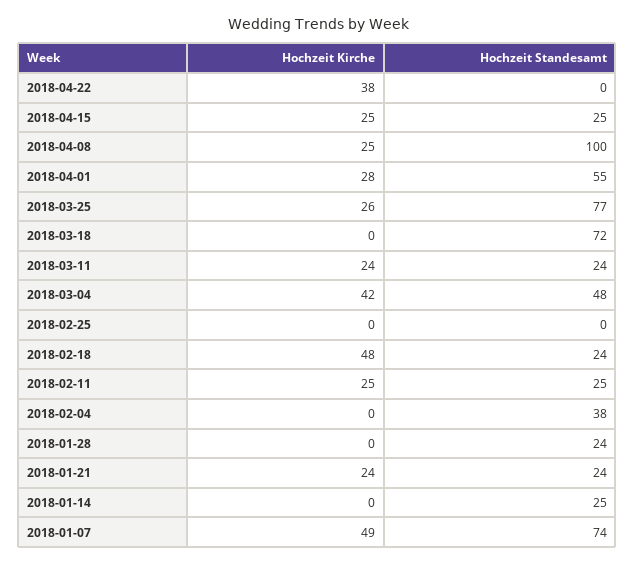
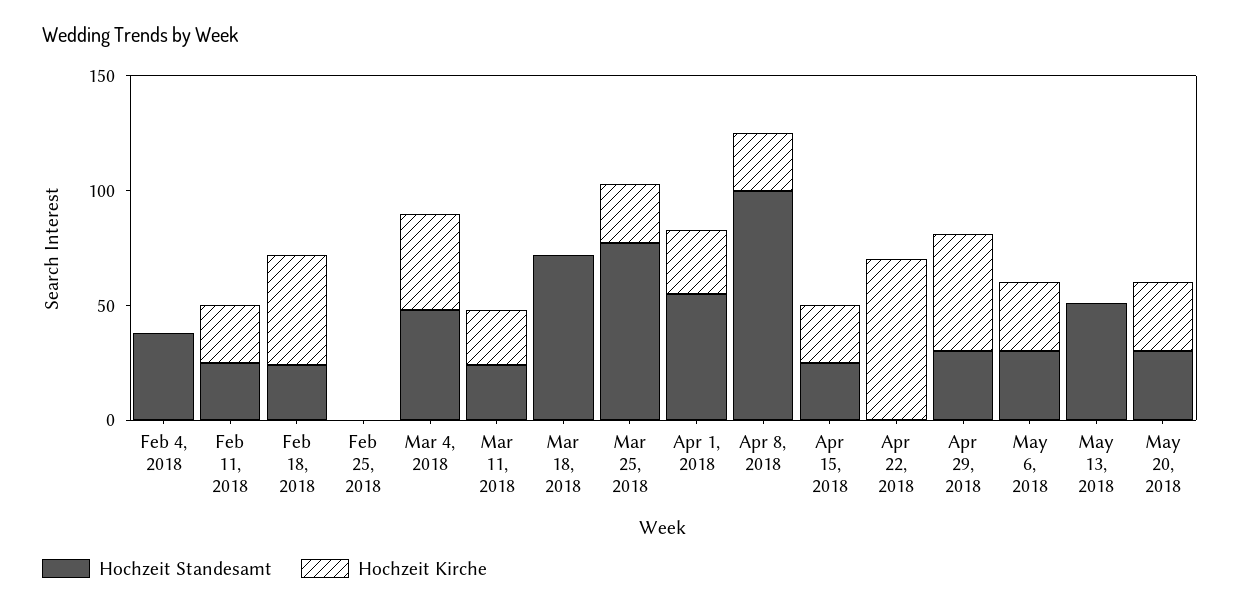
Hochzeit Kirche, 2018-04-22: 38 -> 70
Hochzeit Kirche, 2018-01-28: 0 -> none
Hochzeit Standesamt, 2018-01-28: 24 -> none
Hochzeit Kirche, 2018-01-21: 24 -> none
Hochzeit Standesamt, 2018-01-21: 24 -> none
Hochzeit Kirche, 2018-01-14: 0 -> none
Hochzeit Standesamt, 2018-01-14: 25 -> none
Hochzeit Kirche, 2018-01-07: 49 -> none
Hochzeit Standesamt, 2018-01-07: 74 -> none
Hochzeit Standesamt, Apr 29, 2018: none -> 30
Hochzeit Kirche, Apr 29, 2018: none -> 50
Hochzeit Standesamt, May 6, 2018: none -> 30
Hochzeit Kirche, May 6, 2018: none -> 30
Hochzeit Standesamt, May 13, 2018: none -> 50
Hochzeit Kirche, May 13, 2018: none -> 0
Hochzeit Standesamt, May 20, 2018: none -> 30
Hochzeit Kirche, May 20, 2018: none -> 30

